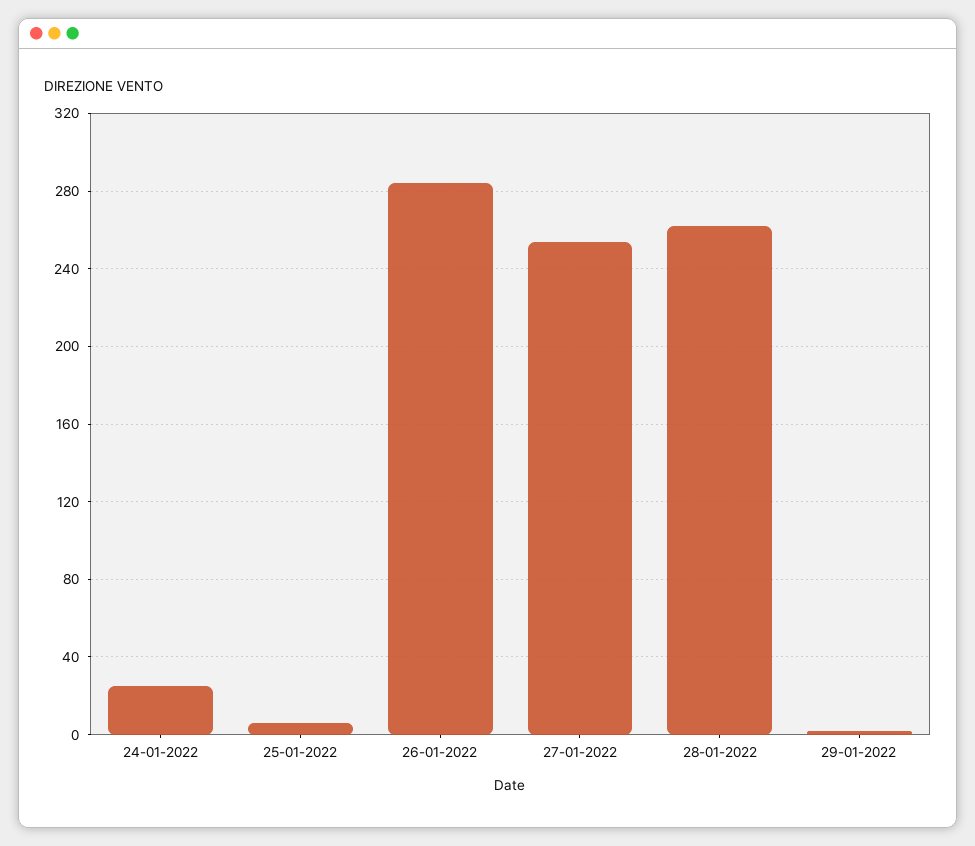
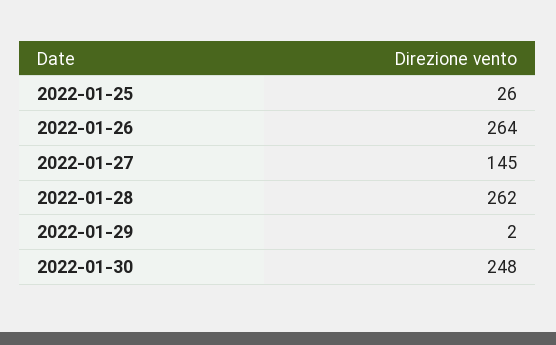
24-01-2022: 25 -> none
25-01-2022: 5 -> 26
26-01-2022: 285 -> 264
27-01-2022: 255 -> 145
2022-01-30: none -> 248

